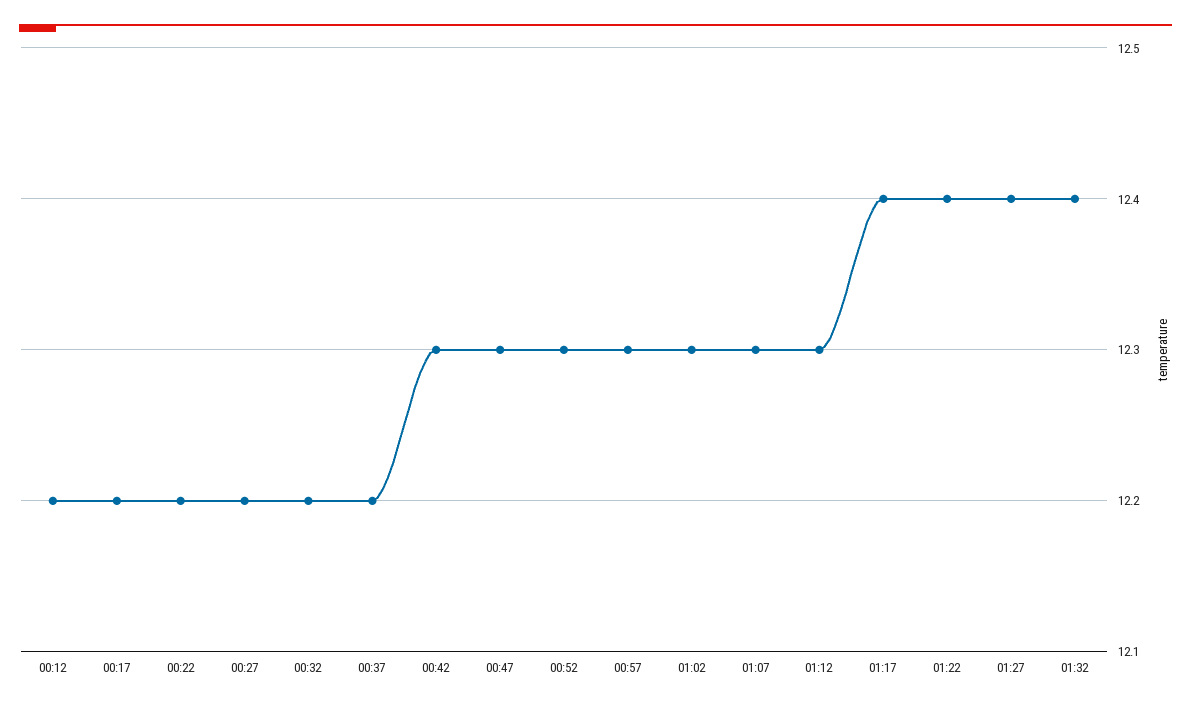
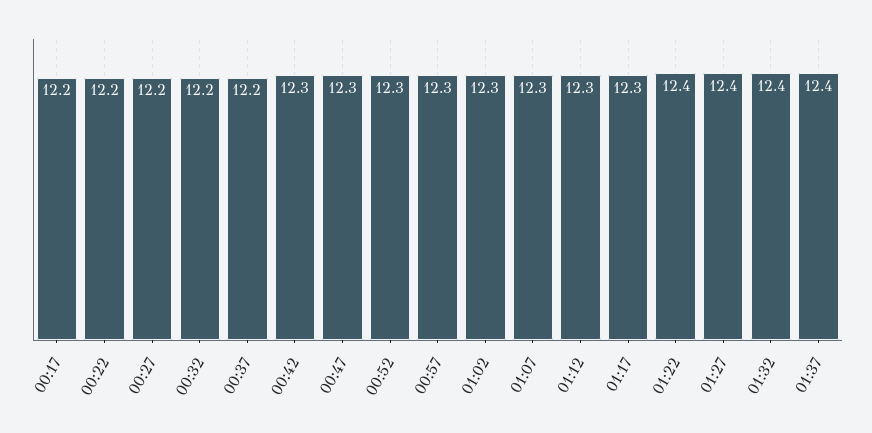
00:12: 12.2 -> none
01:17: 12.4 -> 12.3
01:37: none -> 12.4

